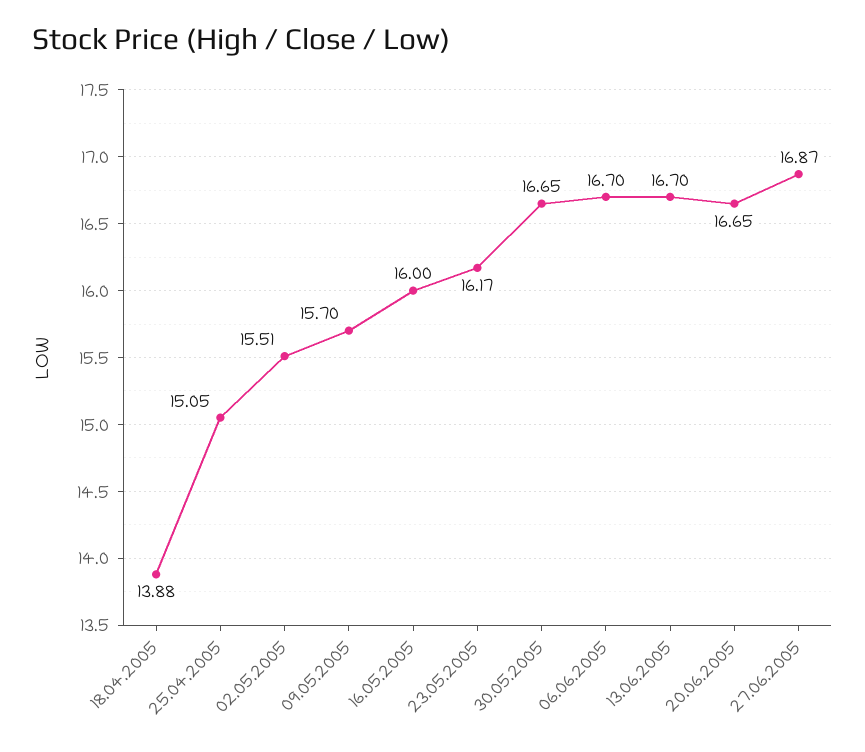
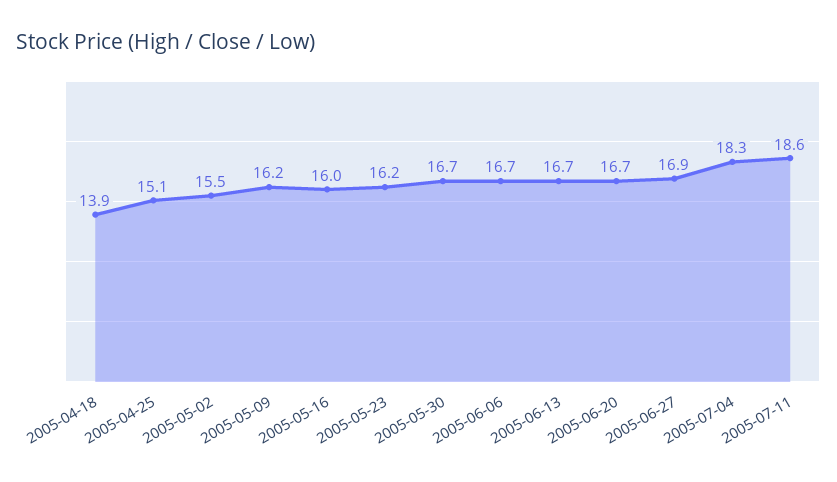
09.05.2005: 15.7 -> 16.2
2005-07-04: none -> 18.3
2005-07-11: none -> 18.6

